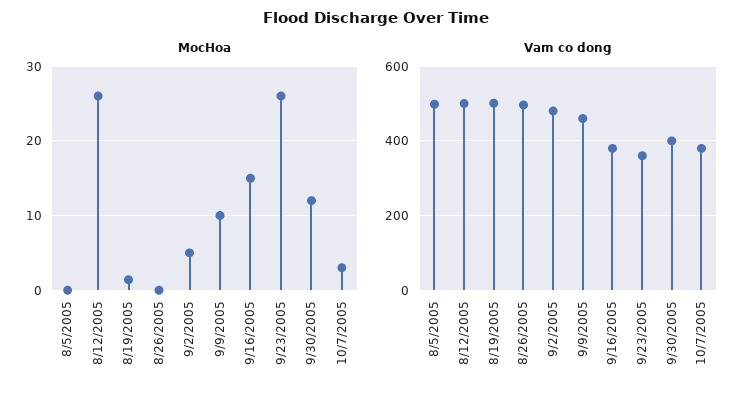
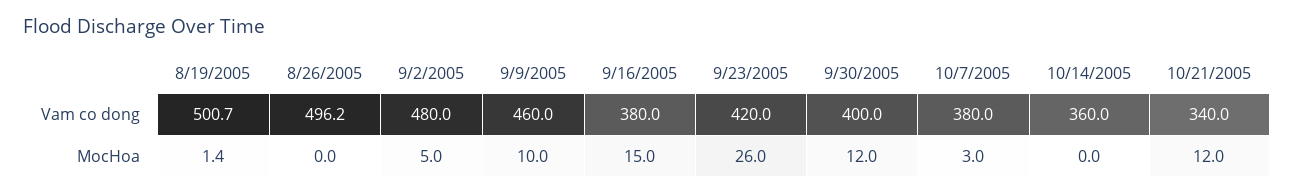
MocHoa, 8/5/2005: 0 -> none
MocHoa, 8/12/2005: 26 -> none
Vam co dong, 8/5/2005: 500 -> none
Vam co dong, 8/12/2005: 500 -> none
Vam co dong, 9/23/2005: 360 -> 420
Vam co dong, 10/14/2005: none -> 360
Vam co dong, 10/21/2005: none -> 340
MocHoa, 10/14/2005: none -> 0
MocHoa, 10/21/2005: none -> 12

